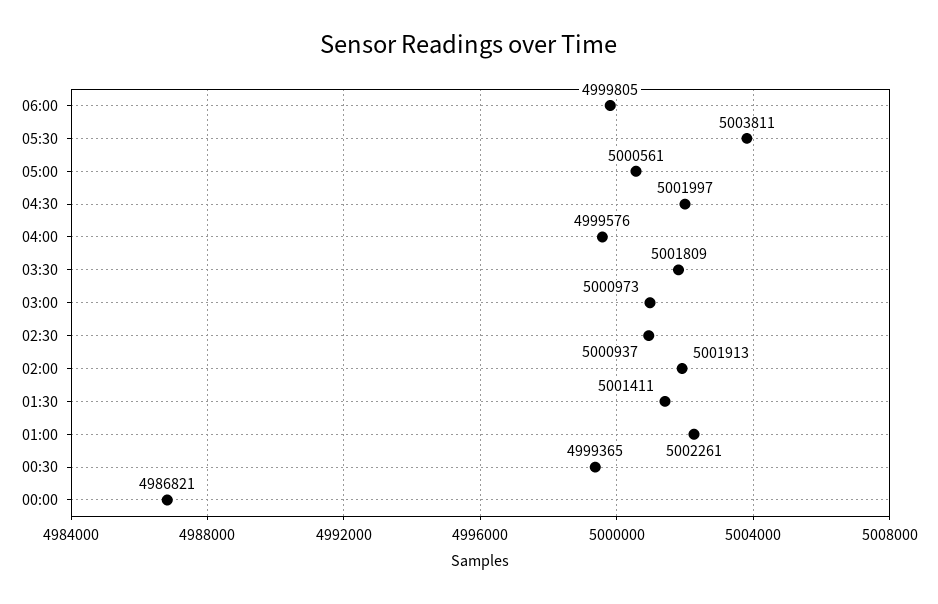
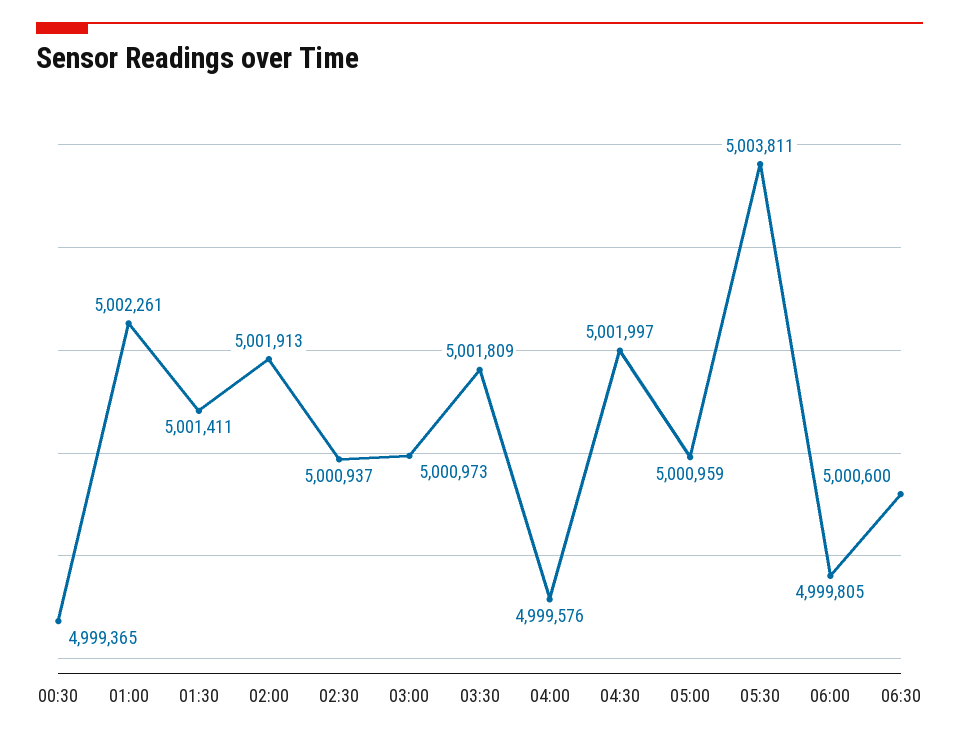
05:00: 5000561 -> 5000959
00:00: 4986821 -> none
06:30: none -> 5000600

